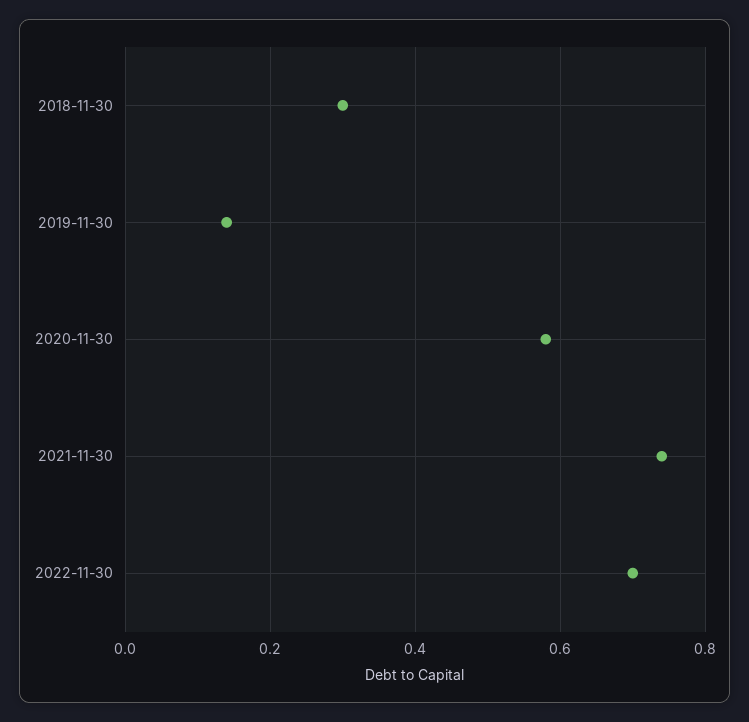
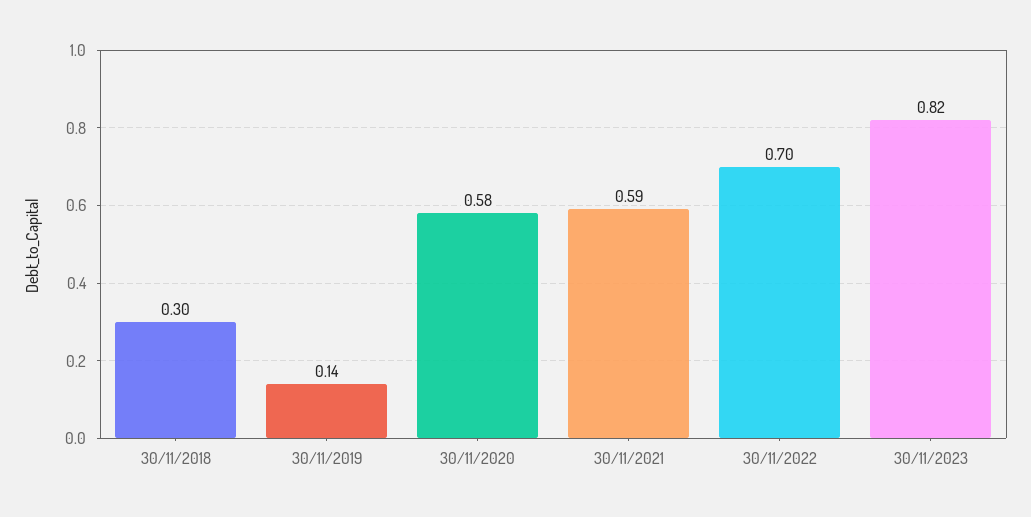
2021-11-30: 0.75 -> 0.59
30/11/2023: none -> 0.82

